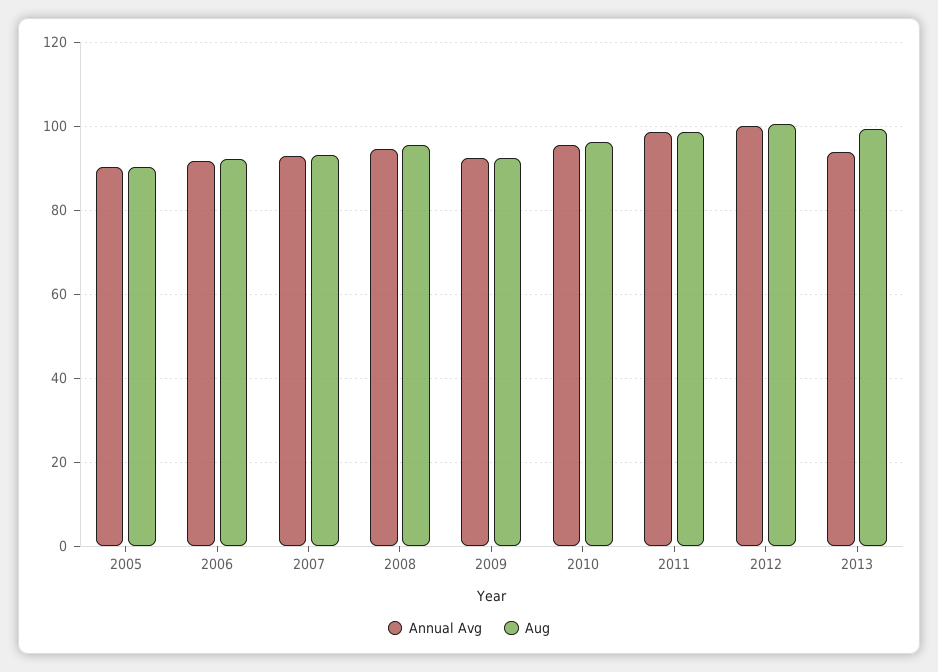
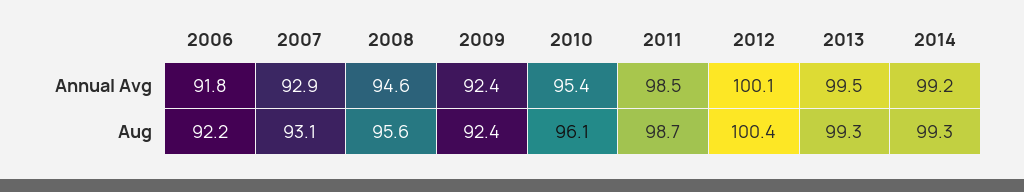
Annual Avg, 2005: 90 -> none
Aug, 2005: 90 -> none
Annual Avg, 2013: 94 -> 99.5
Annual Avg, 2014: none -> 99.2
Aug, 2014: none -> 99.3

